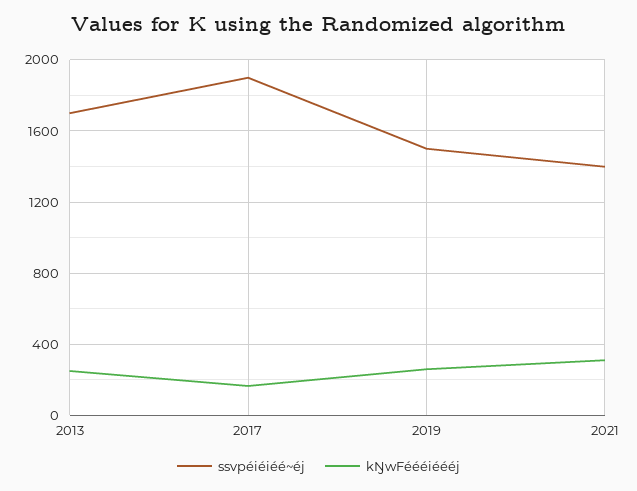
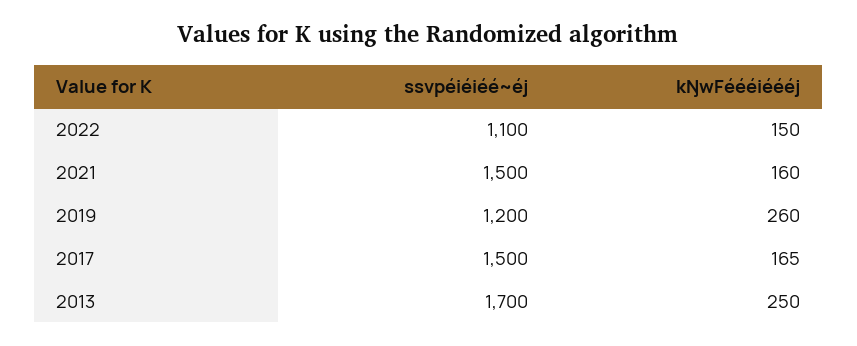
ssvpéiéiéé~éj, 2017: 1900 -> 1500
ssvpéiéiéé~éj, 2019: 1500 -> 1200
ssvpéiéiéé~éj, 2021: 1400 -> 1500
kŊwFéééiéééj, 2021: 300 -> 160
ssvpéiéiéé~éj, 2022: none -> 1100
kŊwFéééiéééj, 2022: none -> 150

